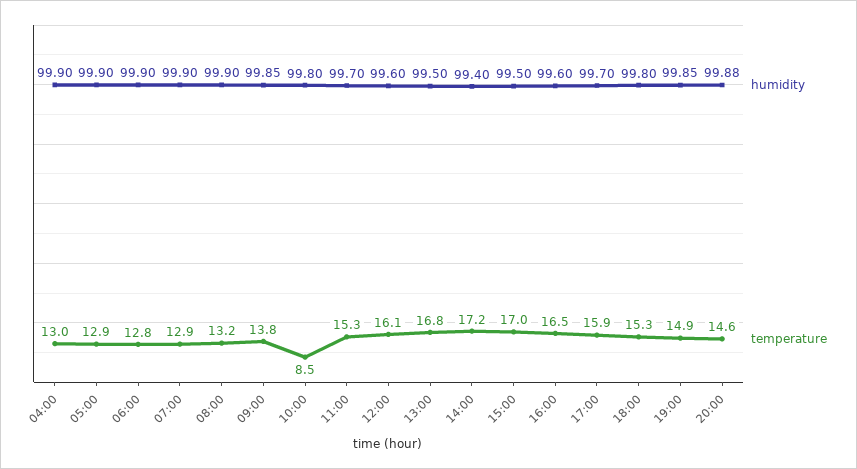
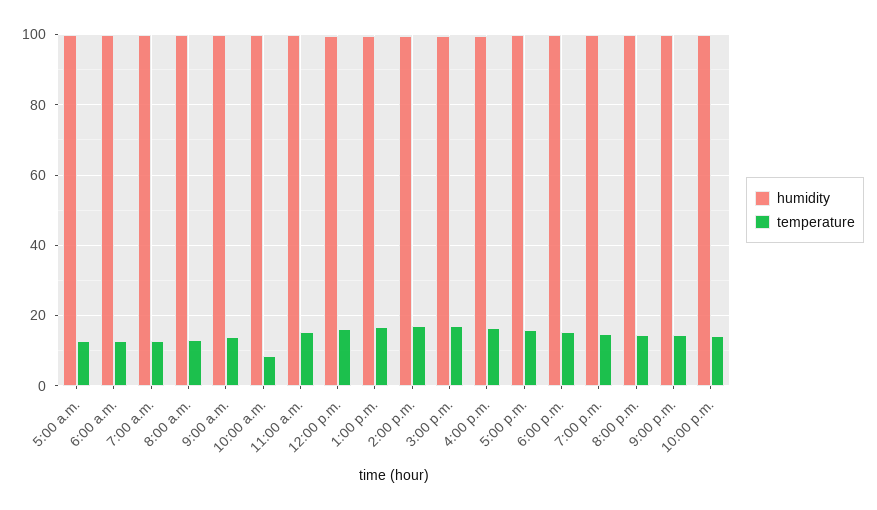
humidity, 04:00: 99.9 -> none
temperature, 04:00: 13 -> none
humidity, 9:00 p.m.: none -> 100
temperature, 9:00 p.m.: none -> 14
humidity, 10:00 p.m.: none -> 100
temperature, 10:00 p.m.: none -> 14

